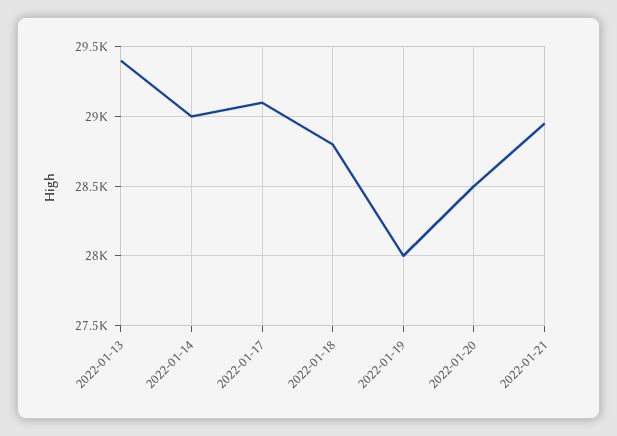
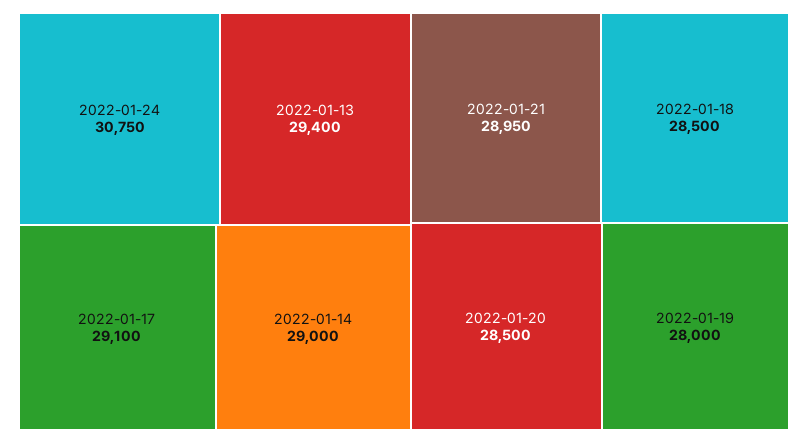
2022-01-18: 28800 -> 28500
2022-01-24: none -> 30750

